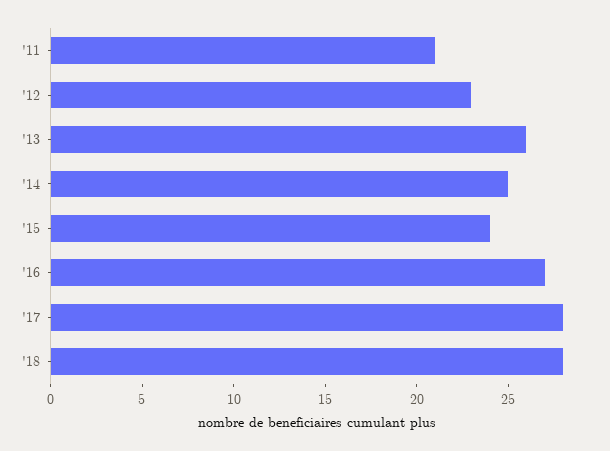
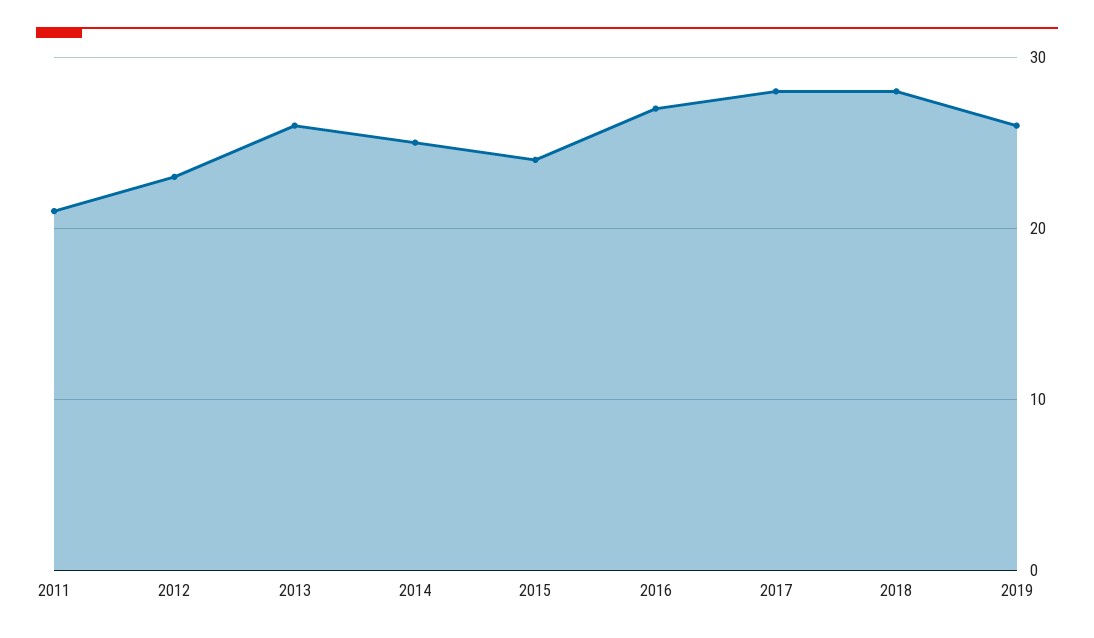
2019: none -> 26

